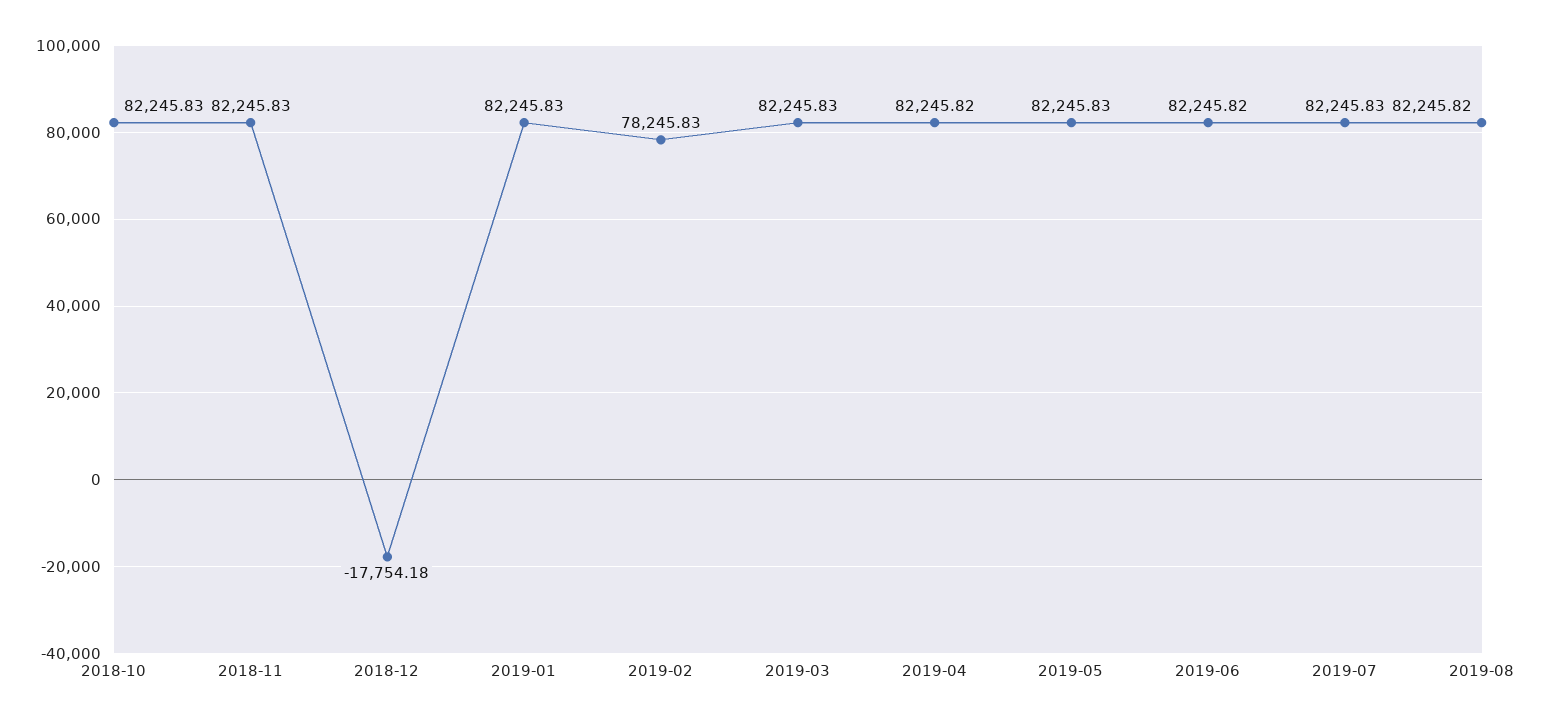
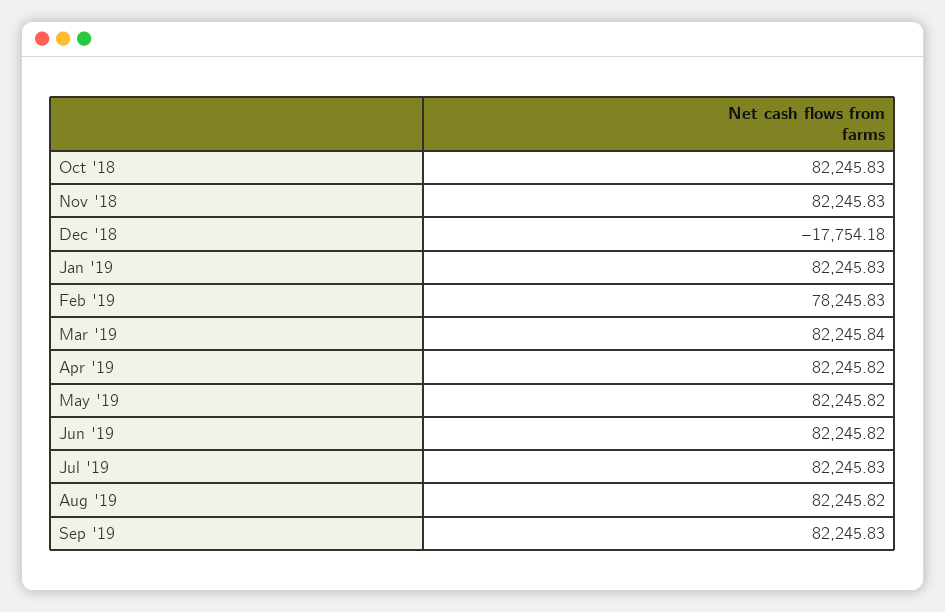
2019-03: 82245.83 -> 82245.84
2019-05: 82245.83 -> 82245.82
Sep '19: none -> 82245.83

